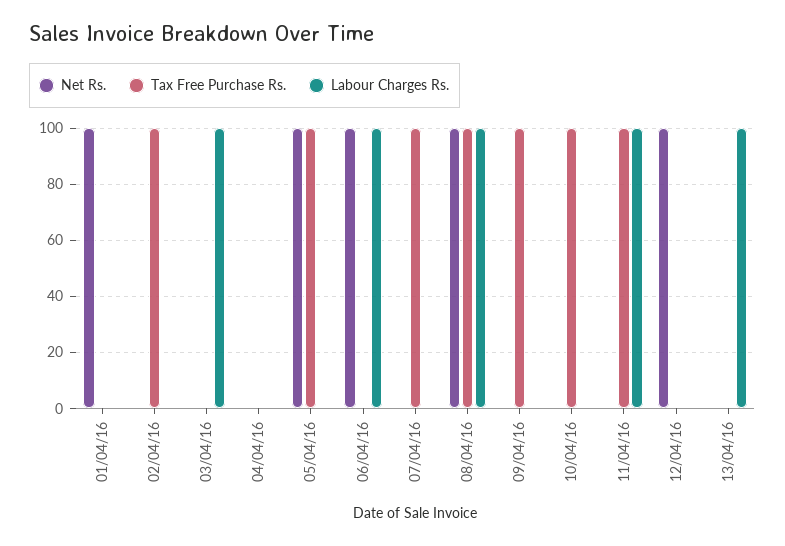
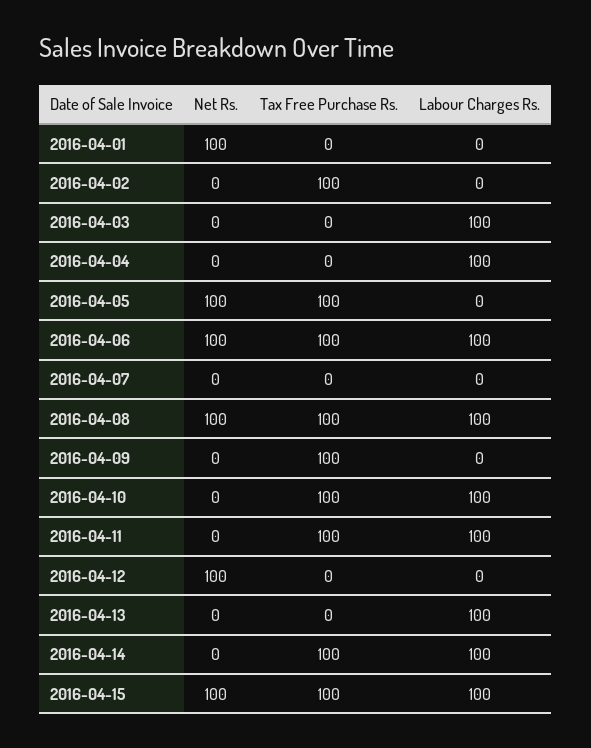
Labour Charges Rs., 04/04/16: 0 -> 100
Tax Free Purchase Rs., 06/04/16: 0 -> 100
Tax Free Purchase Rs., 07/04/16: 100 -> 0
Labour Charges Rs., 10/04/16: 0 -> 100
Net Rs., 2016-04-14: none -> 0
Tax Free Purchase Rs., 2016-04-14: none -> 100
Labour Charges Rs., 2016-04-14: none -> 100
Net Rs., 2016-04-15: none -> 100
Tax Free Purchase Rs., 2016-04-15: none -> 100
Labour Charges Rs., 2016-04-15: none -> 100

